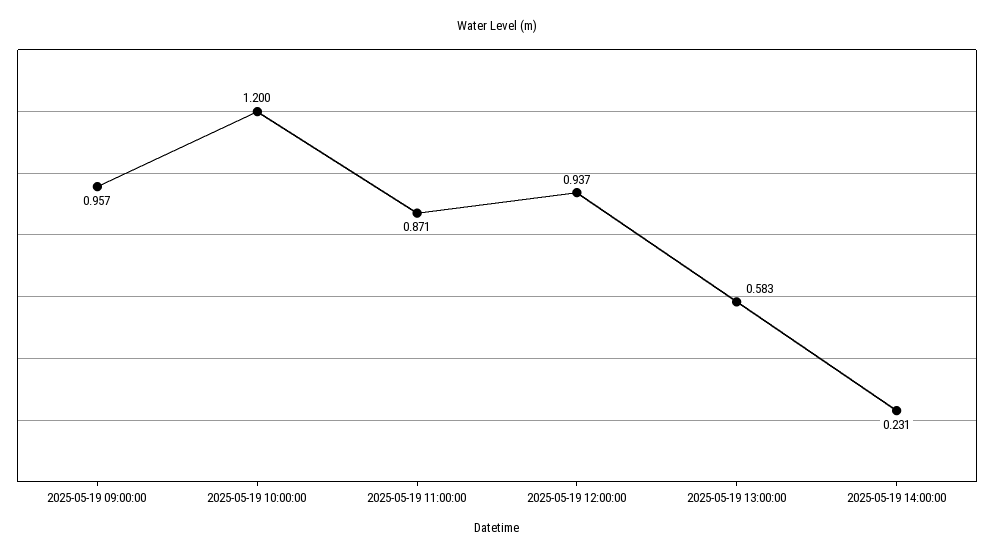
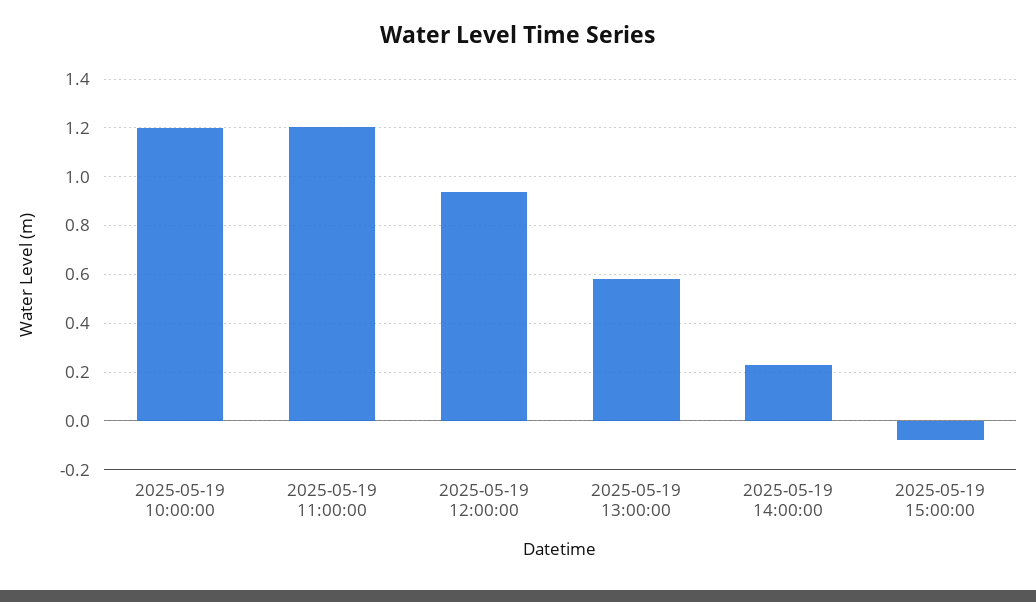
2025-05-19 09:00:00: 0.957 -> none
2025-05-19 11:00:00: 0.871 -> 1.2
2025-05-19 15:00:00: none -> -0.075

